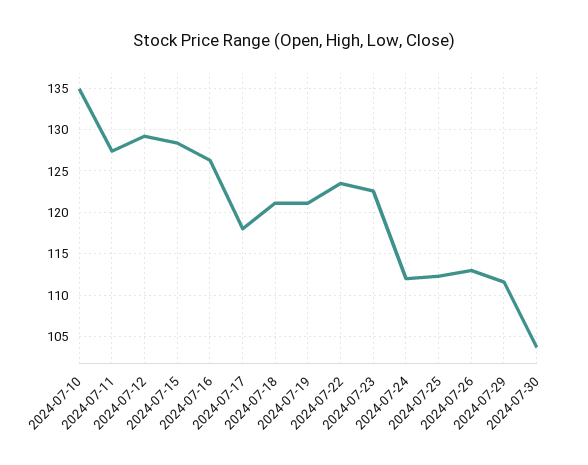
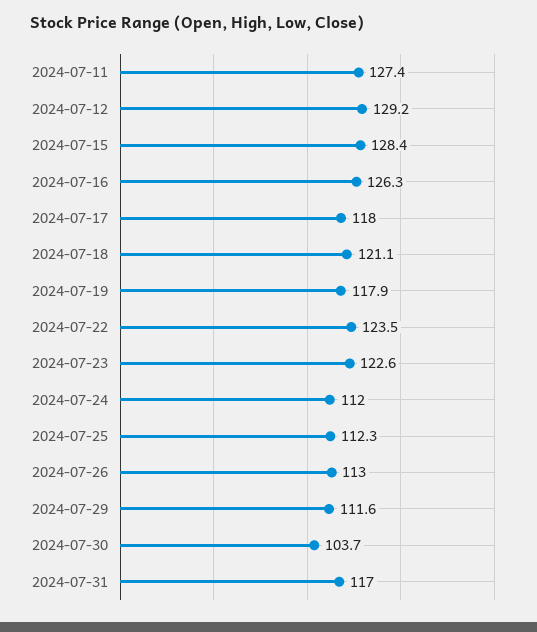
2024-07-10: 135 -> none
2024-07-19: 121 -> 117.9
2024-07-31: none -> 117

